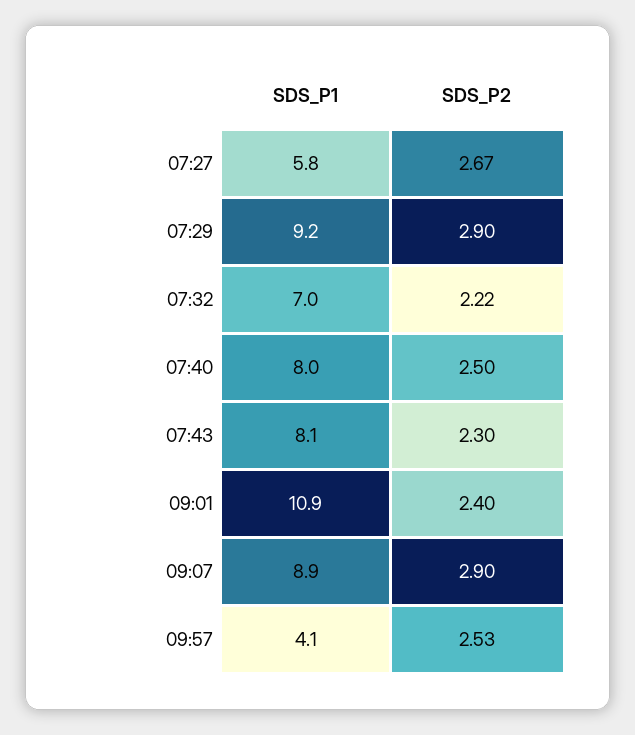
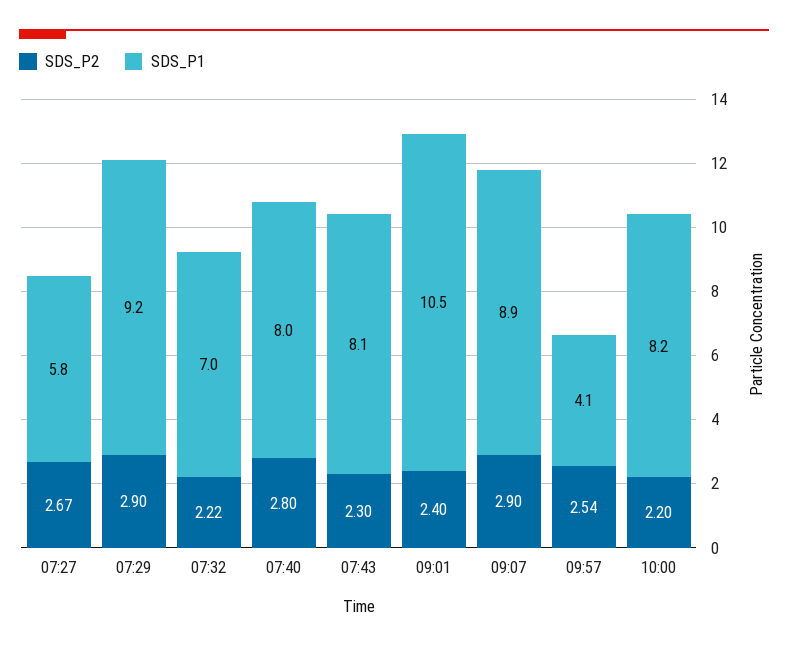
SDS_P2, 07:40: 2.5 -> 2.8
SDS_P1, 09:01: 10.9 -> 10.5
SDS_P2, 09:57: 2.53 -> 2.54
SDS_P2, 10:00: none -> 2.2
SDS_P1, 10:00: none -> 8.2

